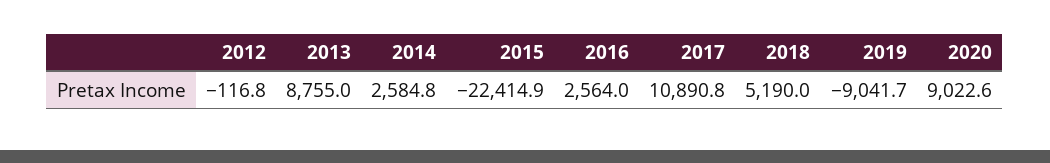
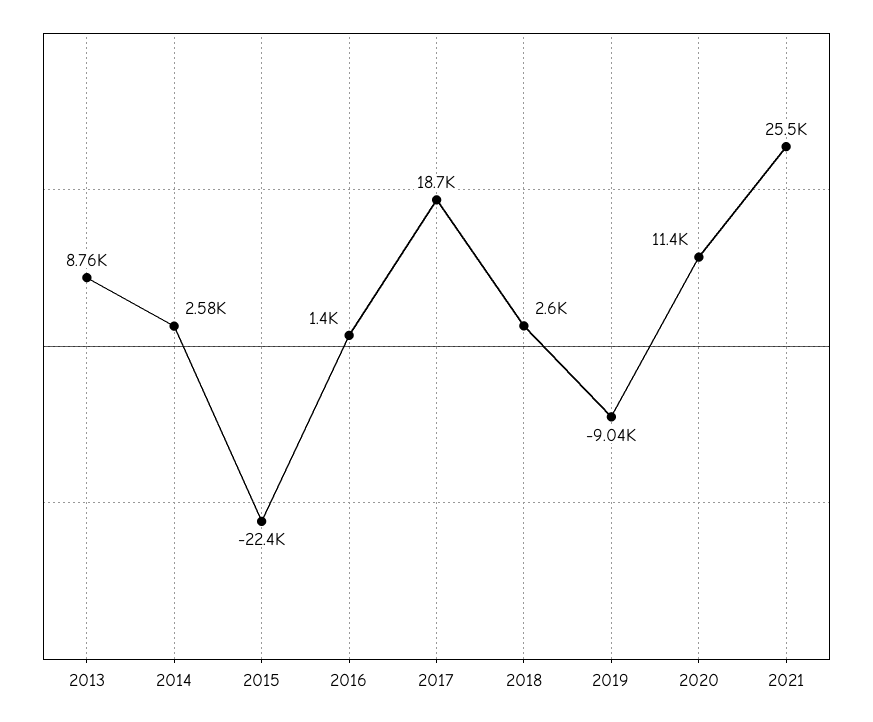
2012: -116.8 -> none
2016: 2564 -> 1400
2017: 10890.8 -> 18700
2018: 5190 -> 2600
2020: 9022.6 -> 11400
2021: none -> 25500

